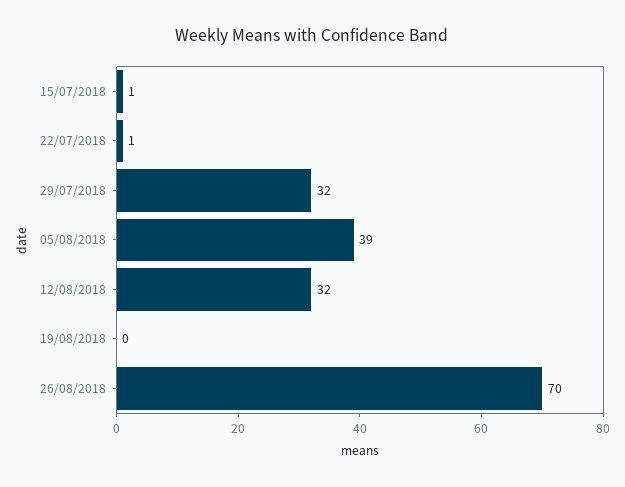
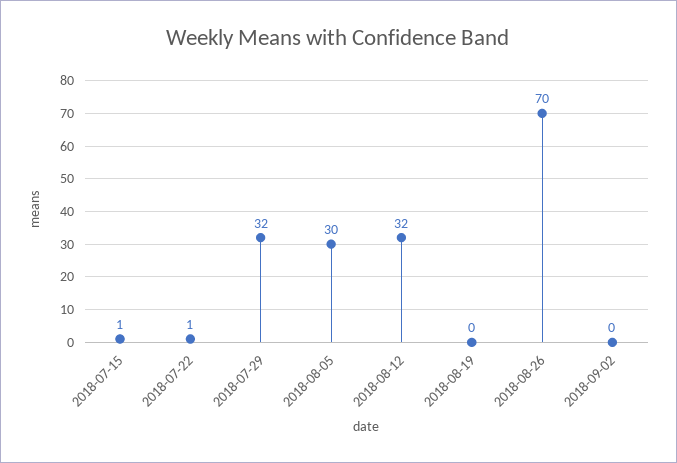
05/08/2018: 39 -> 30
2018-09-02: none -> 0

